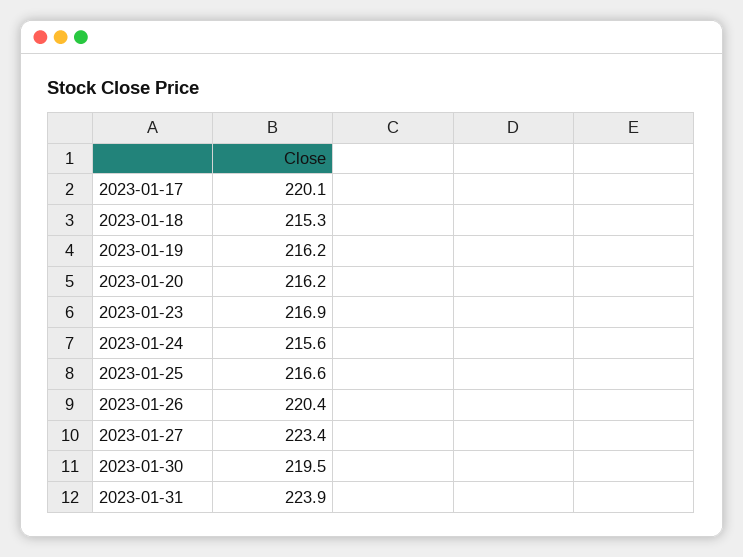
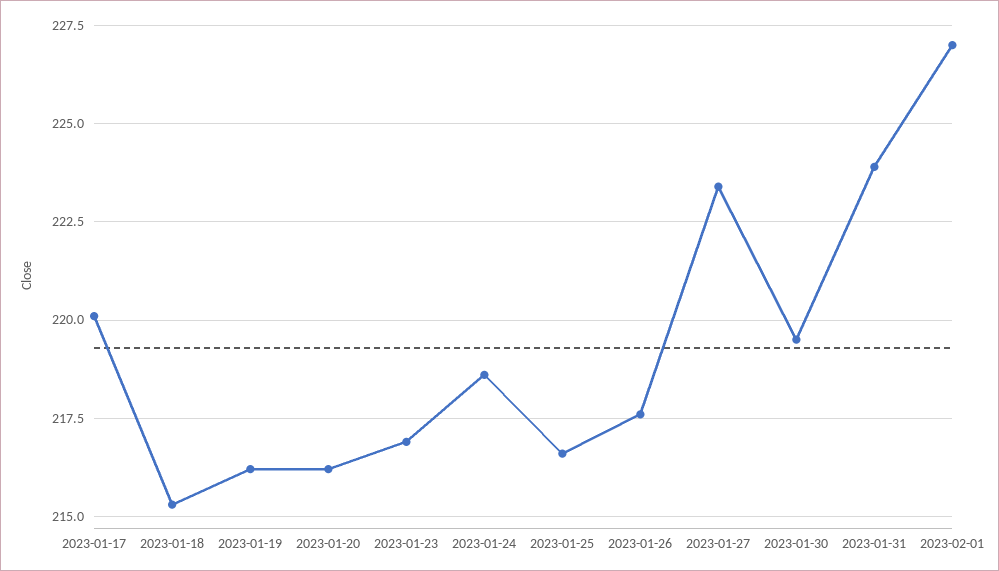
2023-01-24: 215.6 -> 218.5
2023-01-26: 220.4 -> 217.5
2023-02-01: none -> 227

